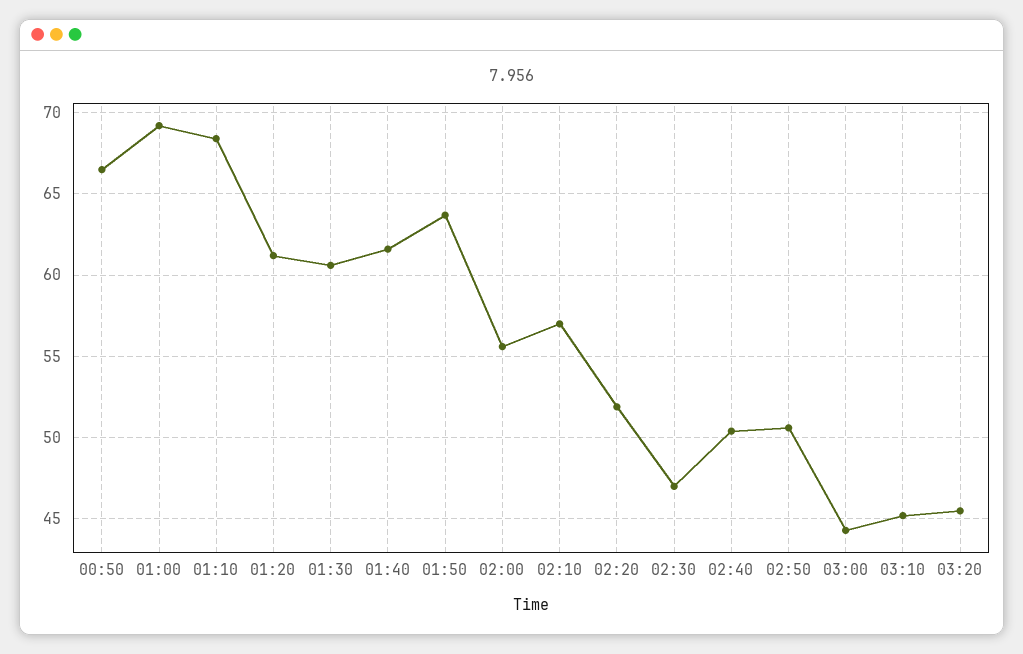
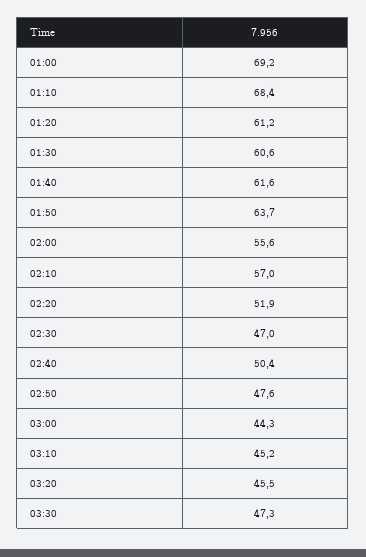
00:50: 66.5 -> none
02:50: 50.5 -> 47.6
03:30: none -> 47.3

